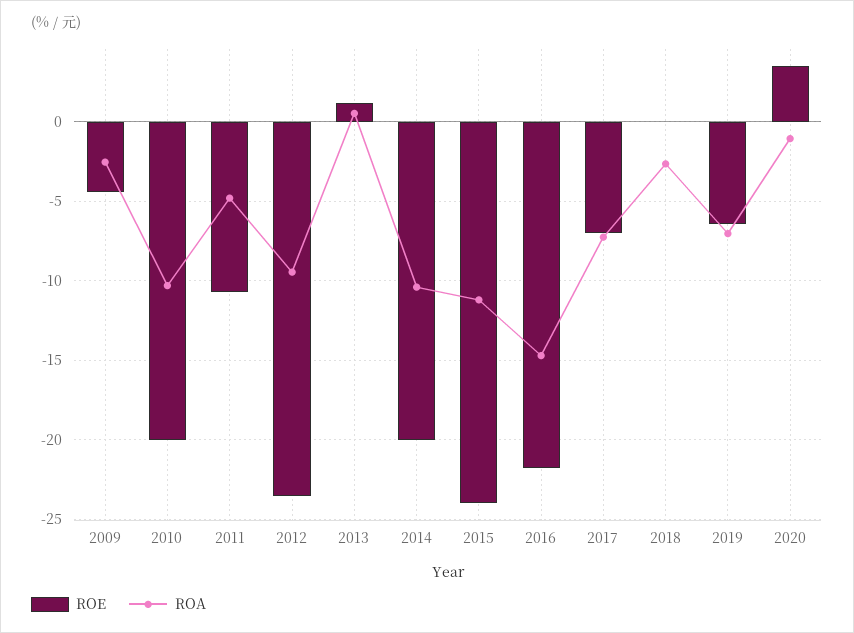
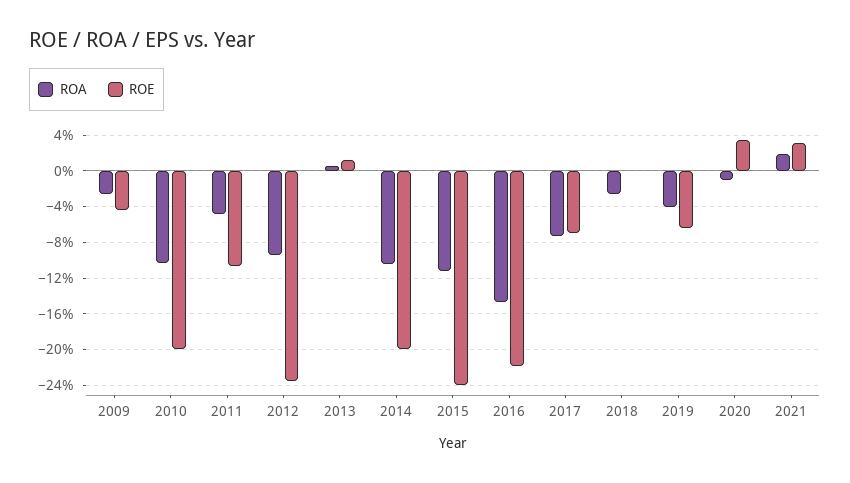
ROA, 2019: -7 -> -4
ROA, 2021: none -> 2
ROE, 2021: none -> 3

